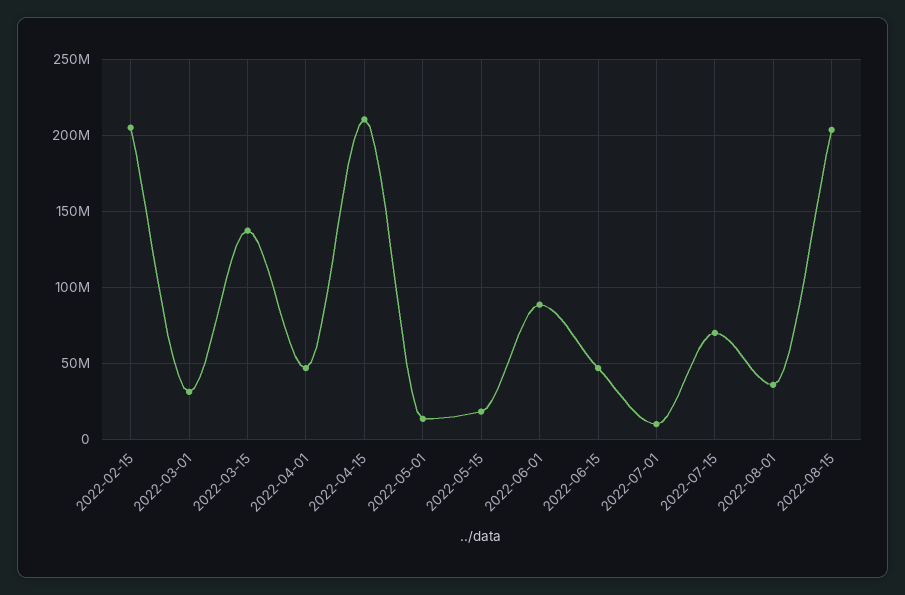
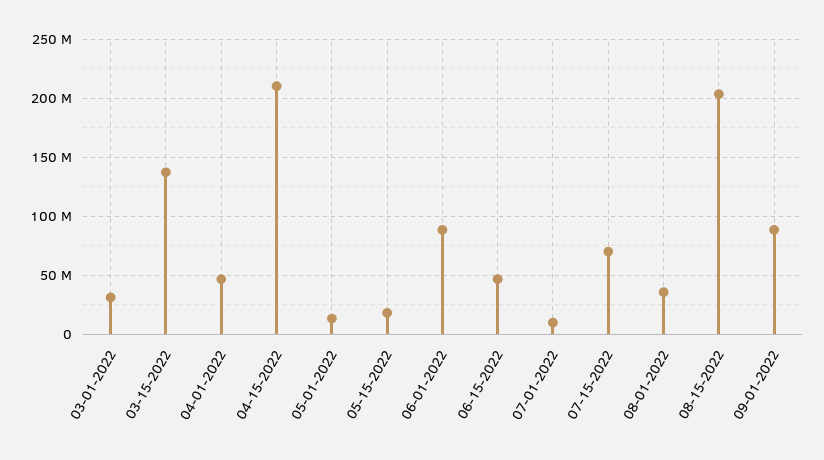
2022-02-15: 205000000 -> none
09-01-2022: none -> 90000000

